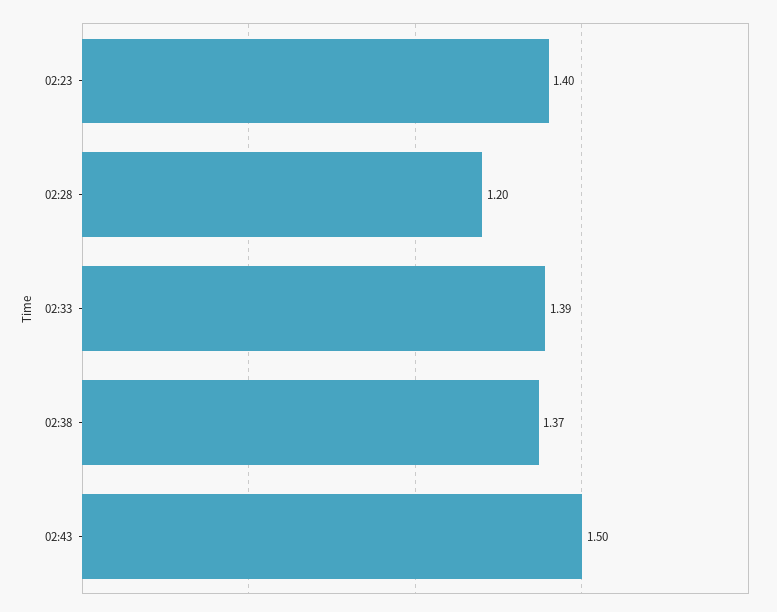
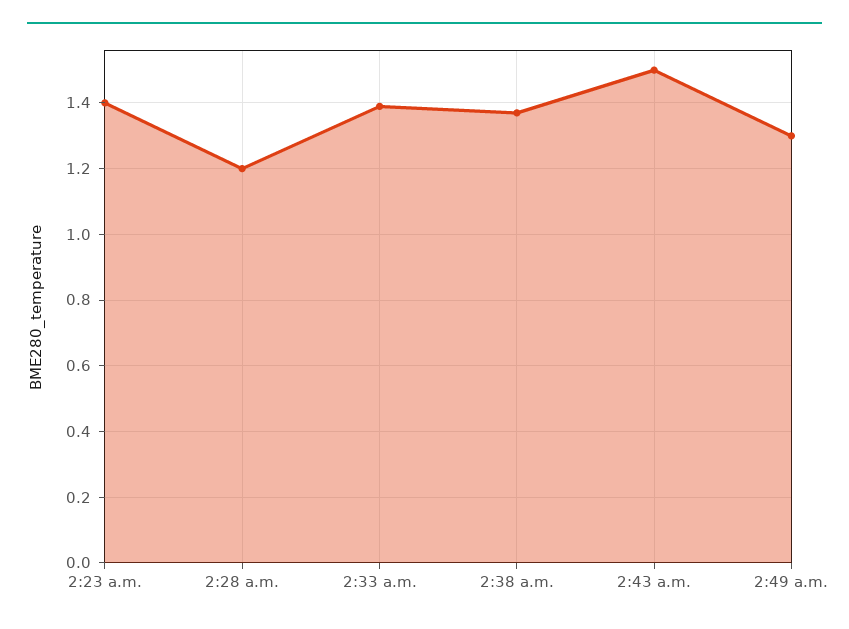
2:49 a.m.: none -> 1.3

